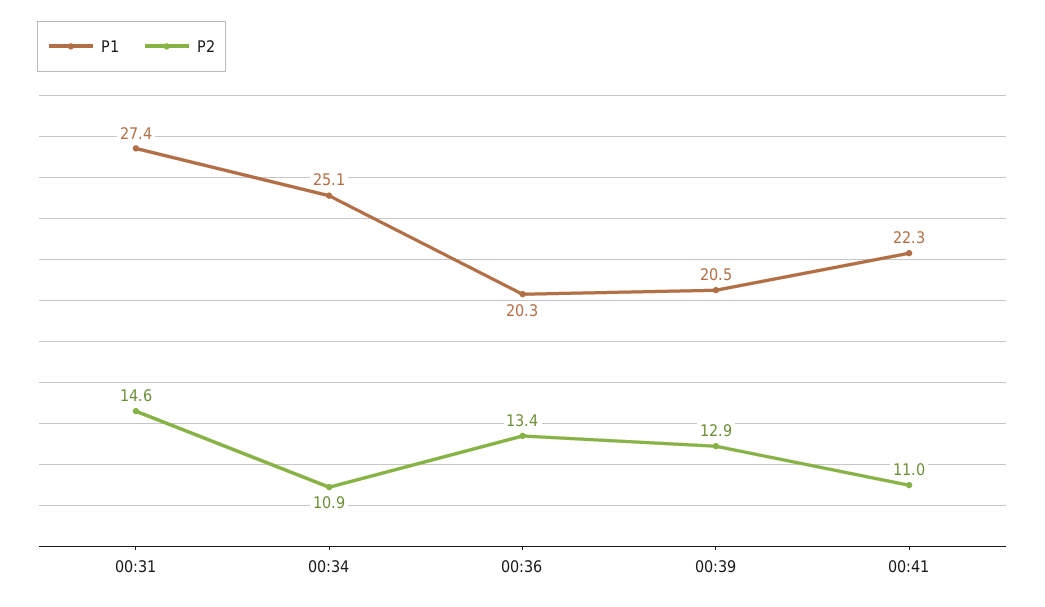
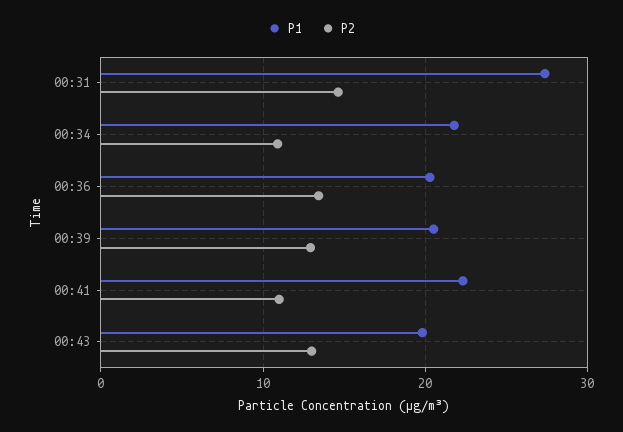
P1, 00:34: 25.1 -> 22
P1, 00:43: none -> 20
P2, 00:43: none -> 13

